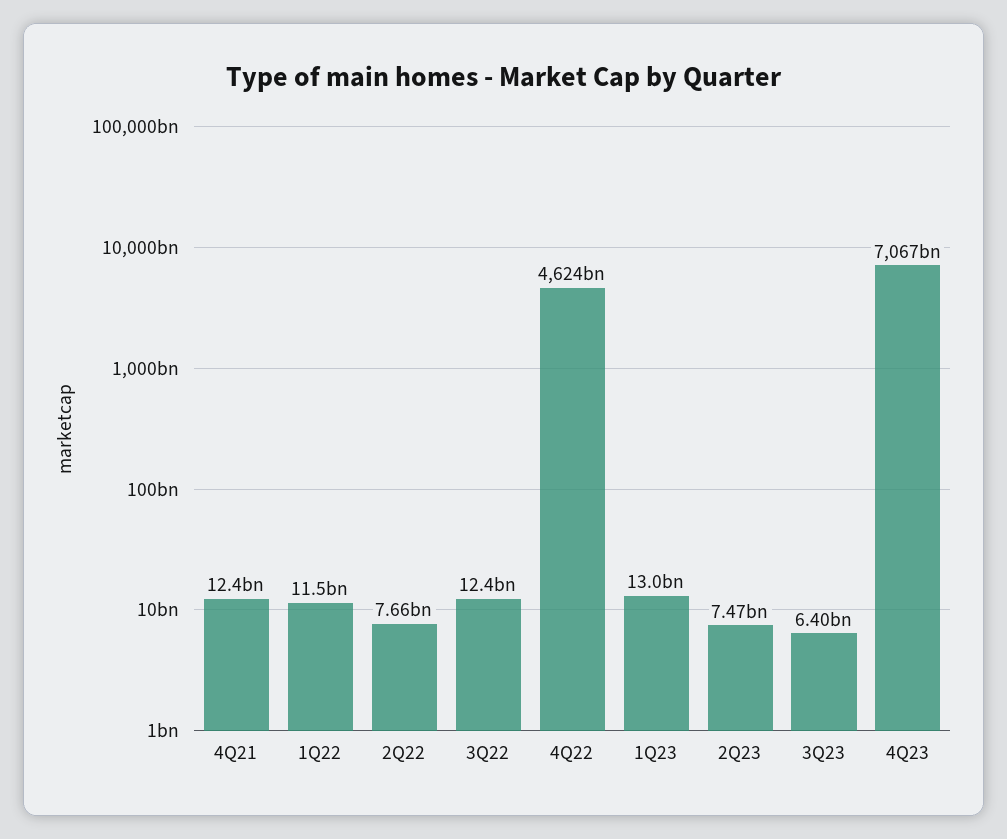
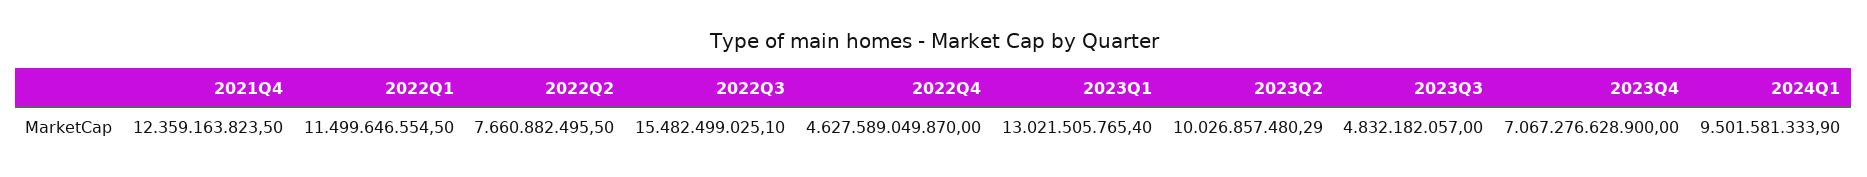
3Q22: 12400000000 -> 15482499025.1
4Q22: 4624000000000 -> 4627589049870
2Q23: 7470000000 -> 10026857480.29
3Q23: 6400000000 -> 4832182057
2024Q1: none -> 9501581333.9

